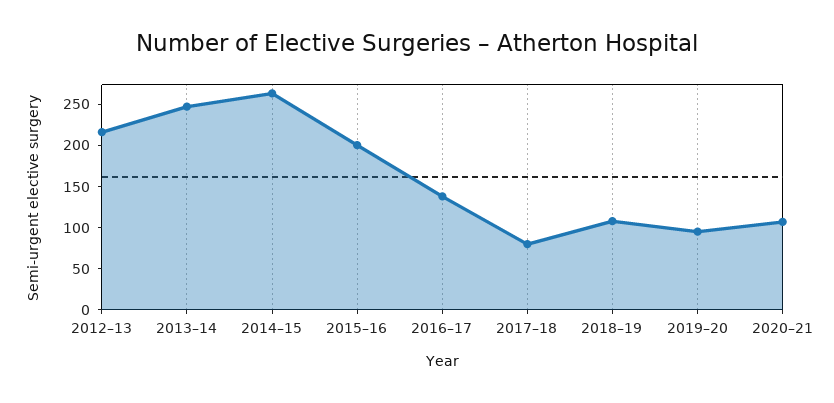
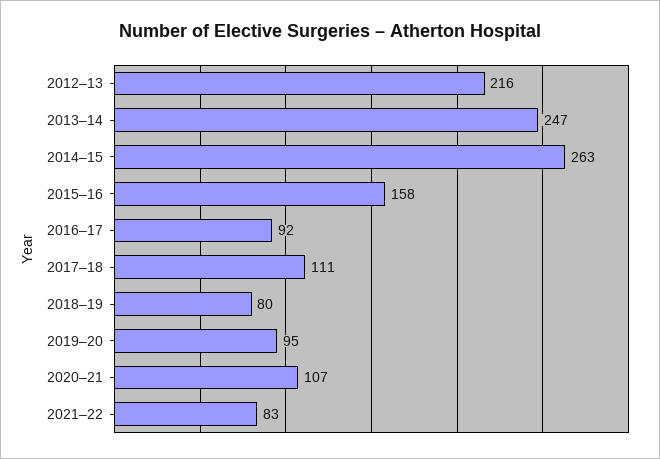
2015–16: 200 -> 158
2016–17: 140 -> 92
2017–18: 80 -> 111
2018–19: 110 -> 80
2021–22: none -> 83

